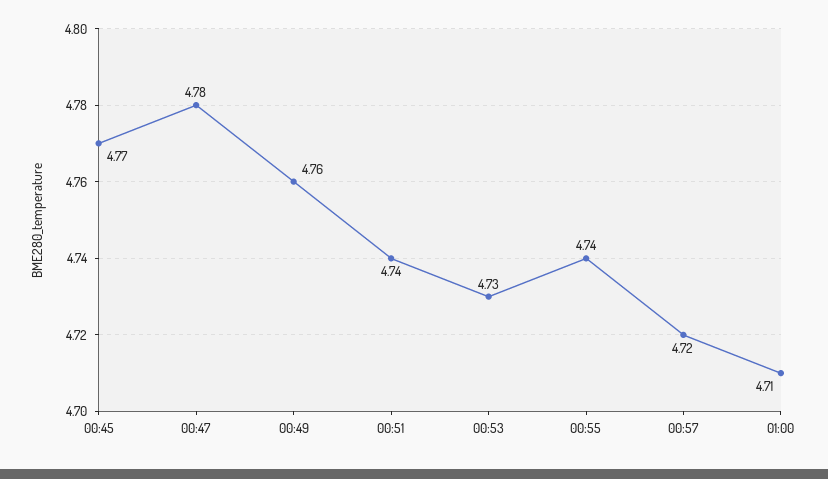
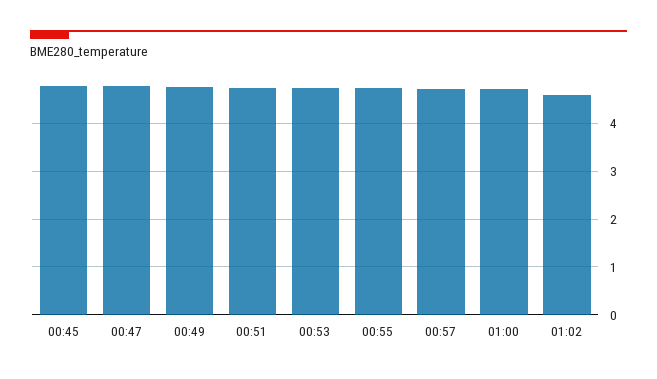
01:02: none -> 4.6

